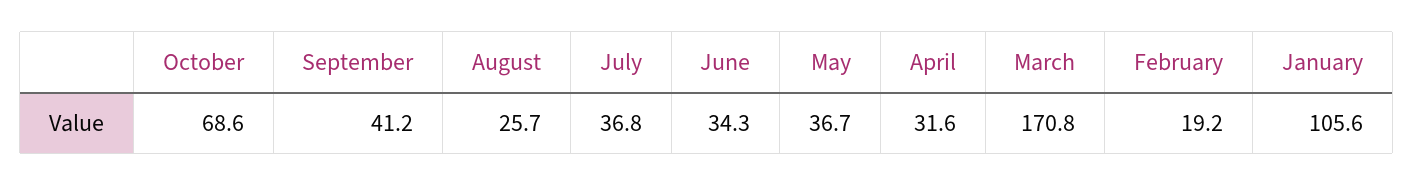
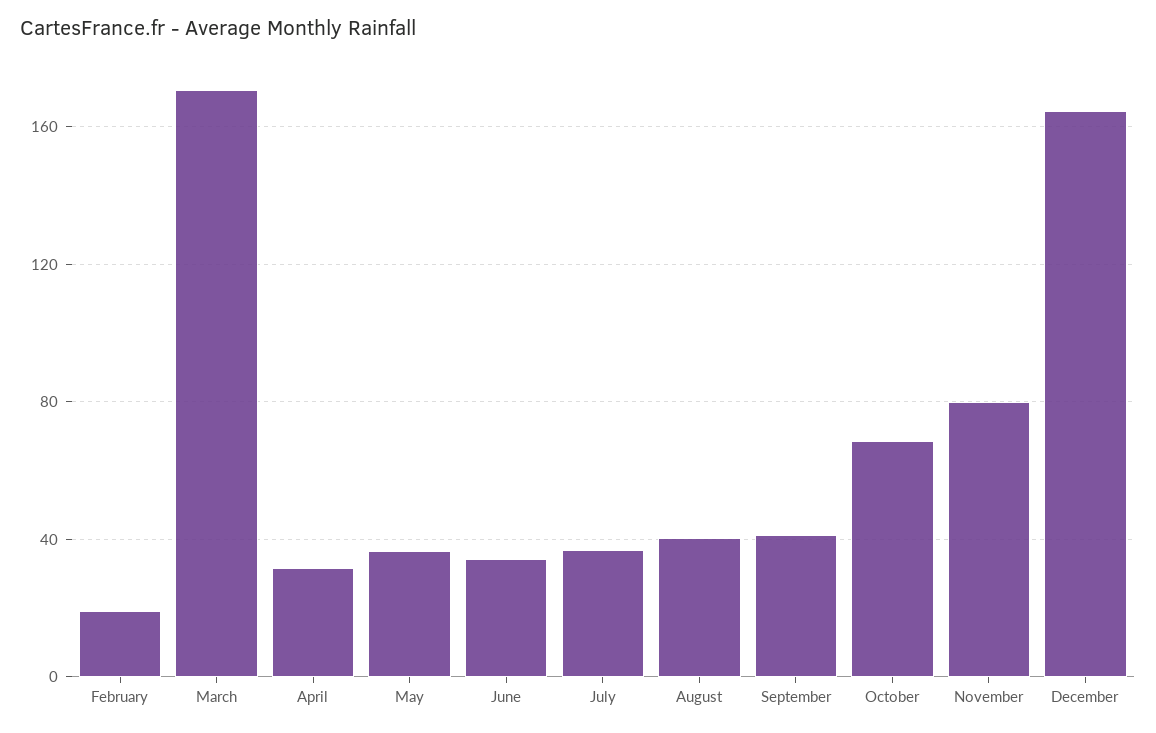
August: 25.7 -> 40
January: 105.6 -> none
November: none -> 80
December: none -> 165

